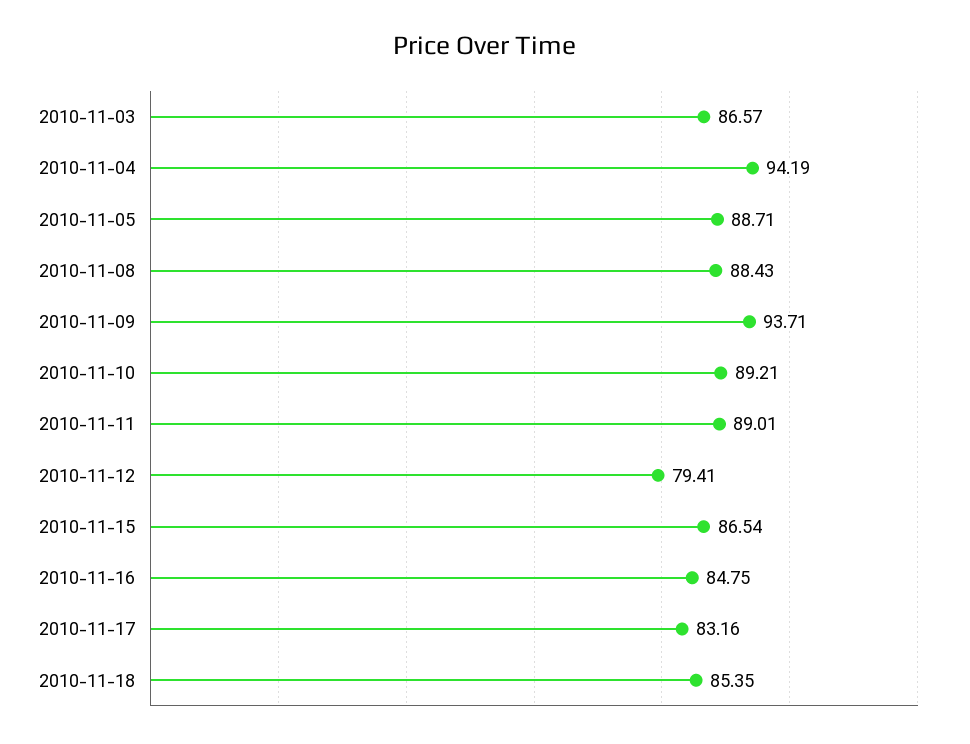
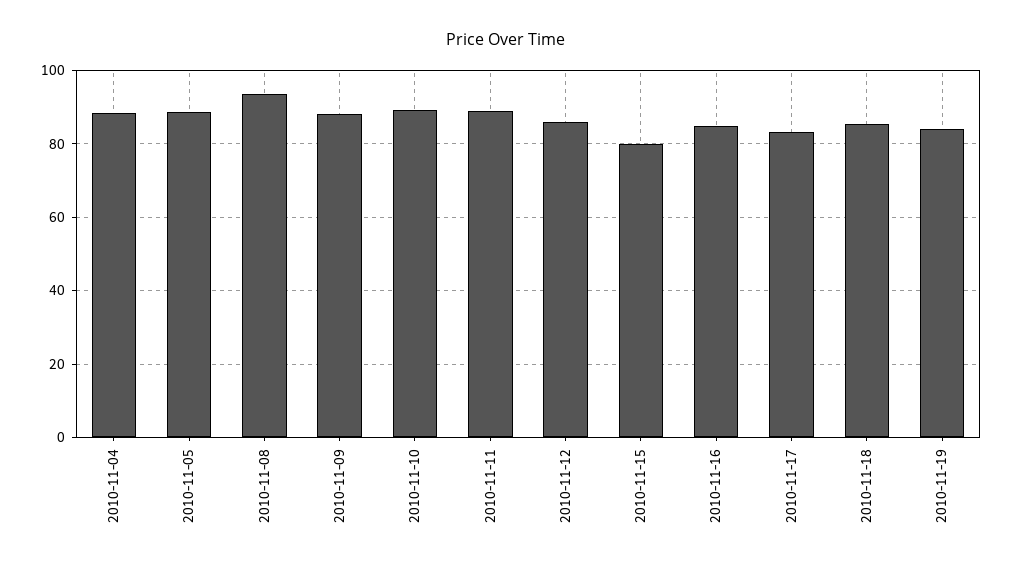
2010-11-03: 86.57 -> none
2010-11-04: 94.19 -> 88
2010-11-08: 88.43 -> 94
2010-11-09: 93.71 -> 88
2010-11-12: 79.41 -> 86
2010-11-15: 86.54 -> 80
2010-11-19: none -> 84

